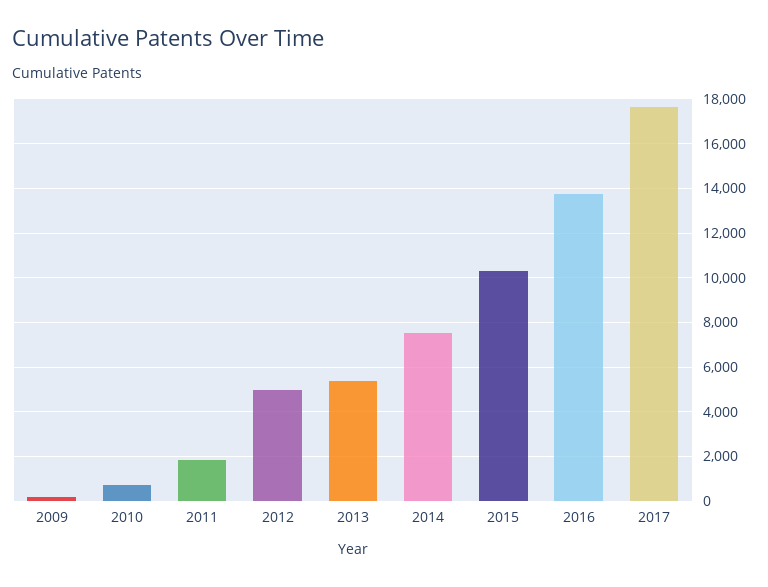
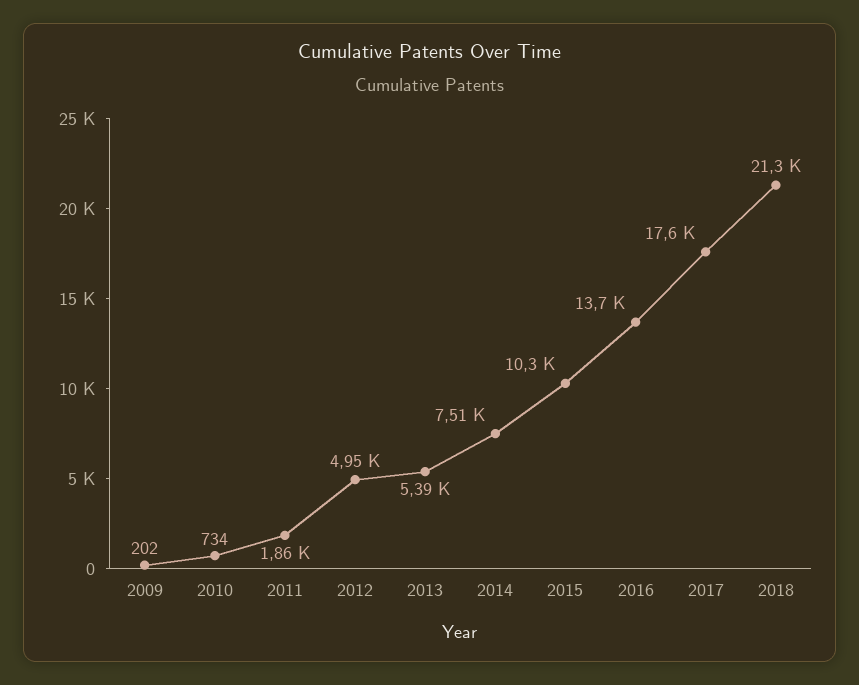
2018: none -> 21300

